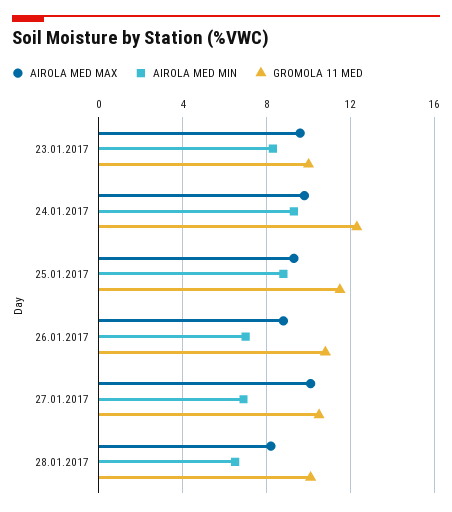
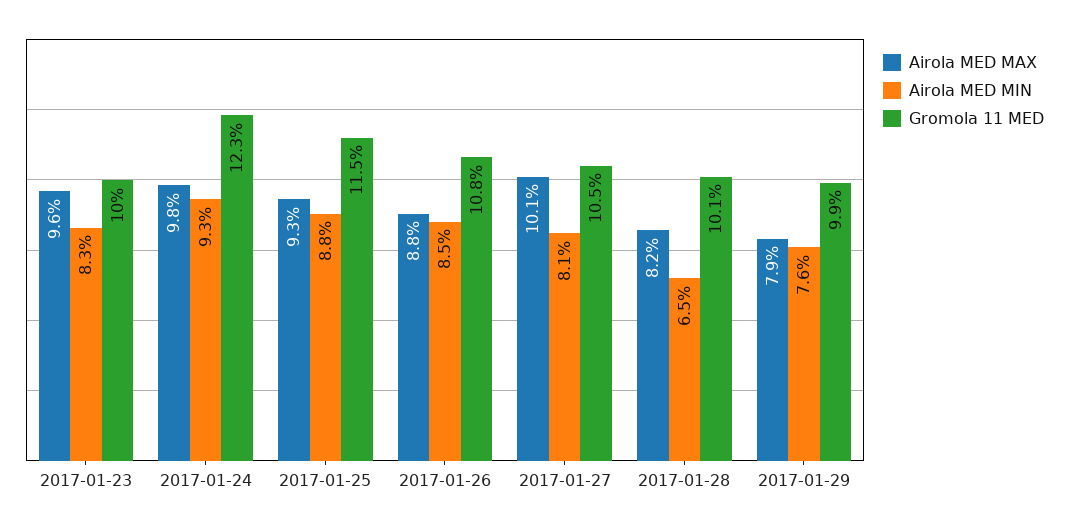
AIROLA MED MIN, 26.01.2017: 7 -> 8.5
AIROLA MED MIN, 27.01.2017: 7 -> 8.1
AIROLA MED MAX, 2017-01-29: none -> 7.9
AIROLA MED MIN, 2017-01-29: none -> 7.6
GROMOLA 11 MED, 2017-01-29: none -> 9.9

